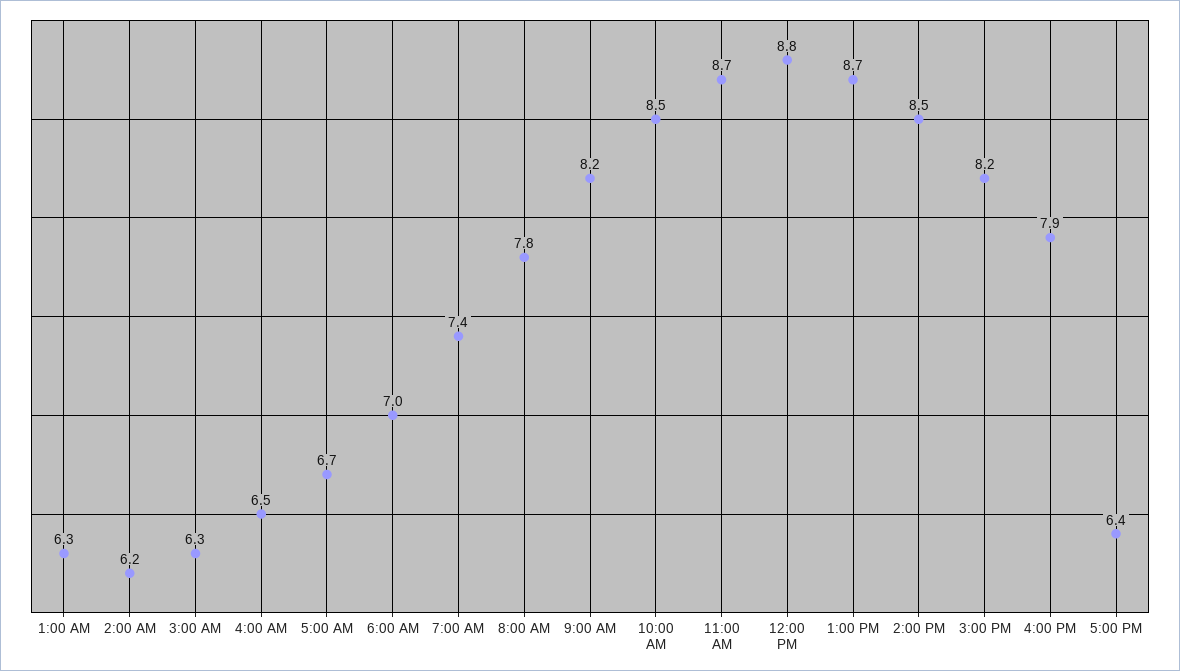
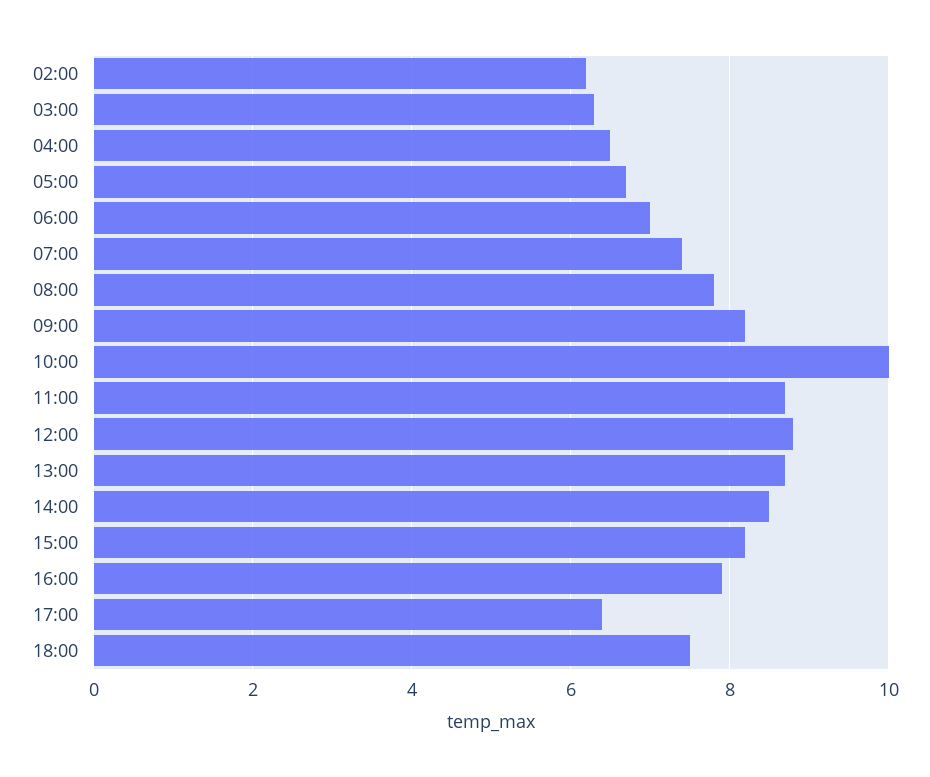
1:00 AM: 6.3 -> none
10:00 AM: 8.5 -> 10
18:00: none -> 7.5

